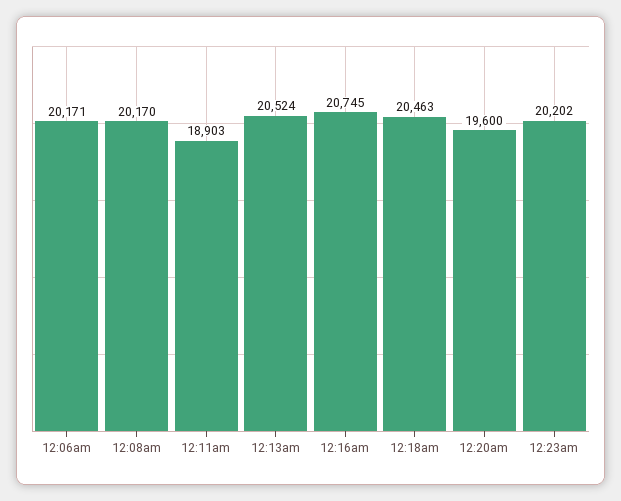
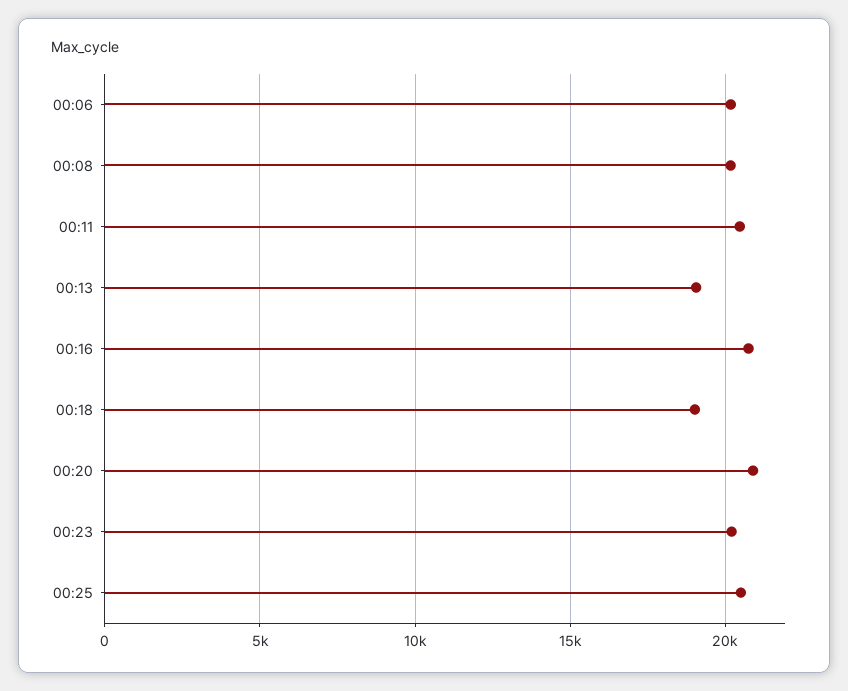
12:11am: 18903 -> 20500
12:13am: 20524 -> 19000
12:18am: 20463 -> 19000
12:20am: 19600 -> 21000
00:25: none -> 20500

